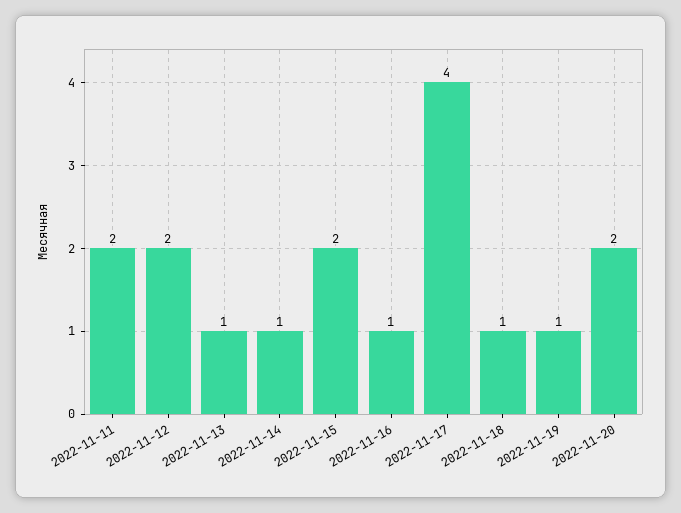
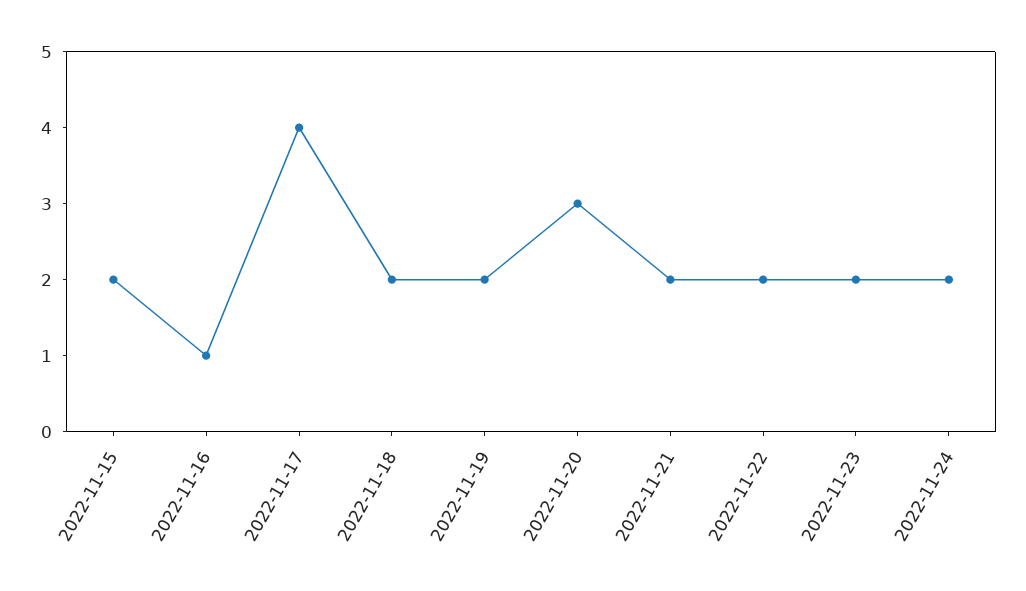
2022-11-11: 2 -> none
2022-11-12: 2 -> none
2022-11-13: 1 -> none
2022-11-14: 1 -> none
2022-11-18: 1 -> 2
2022-11-19: 1 -> 2
2022-11-20: 2 -> 3
2022-11-21: none -> 2
2022-11-22: none -> 2
2022-11-23: none -> 2
2022-11-24: none -> 2

